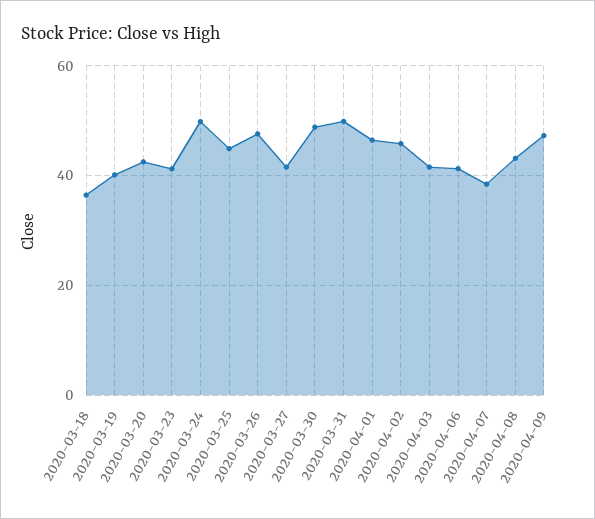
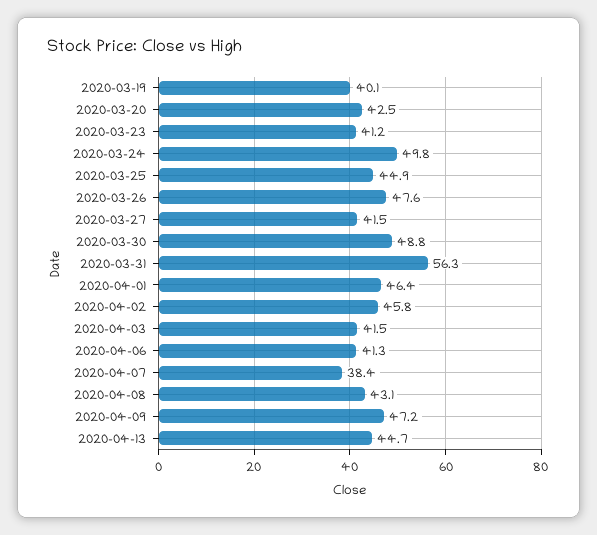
2020-03-18: 36 -> none
2020-03-31: 50 -> 56.3
2020-04-13: none -> 44.7

